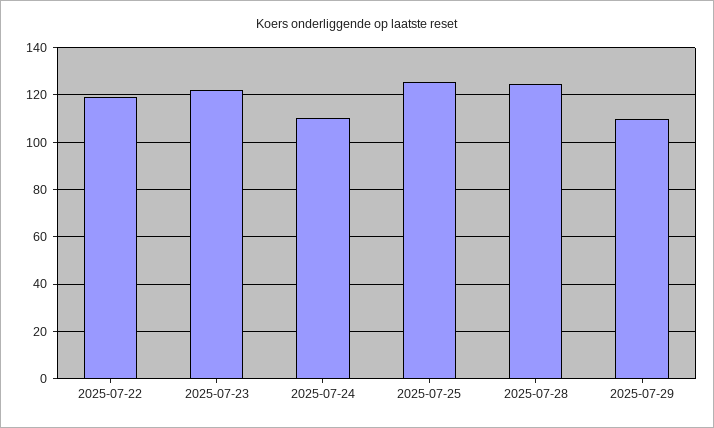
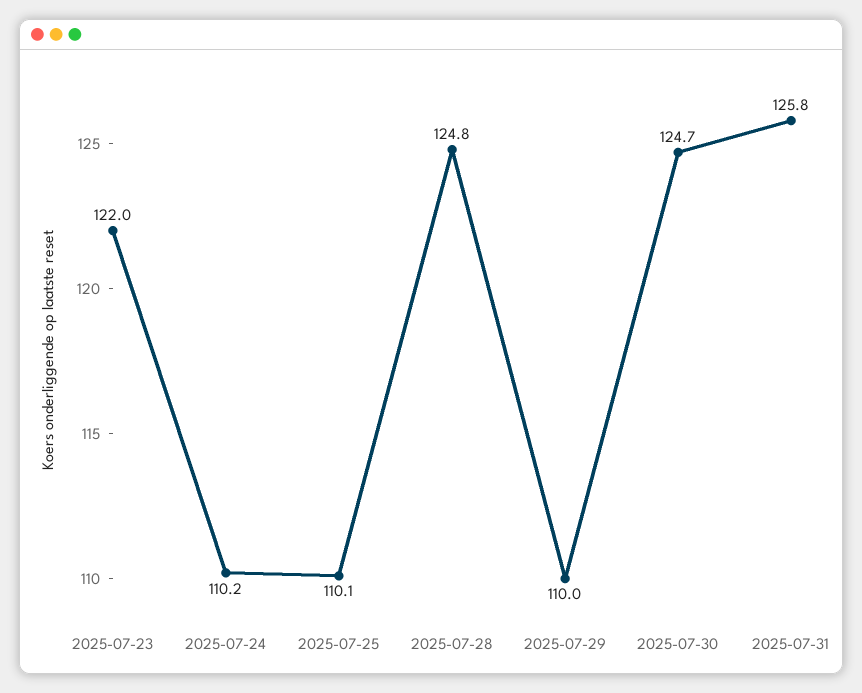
2025-07-22: 120 -> none
2025-07-25: 125 -> 110.1
2025-07-30: none -> 124.7
2025-07-31: none -> 125.8

